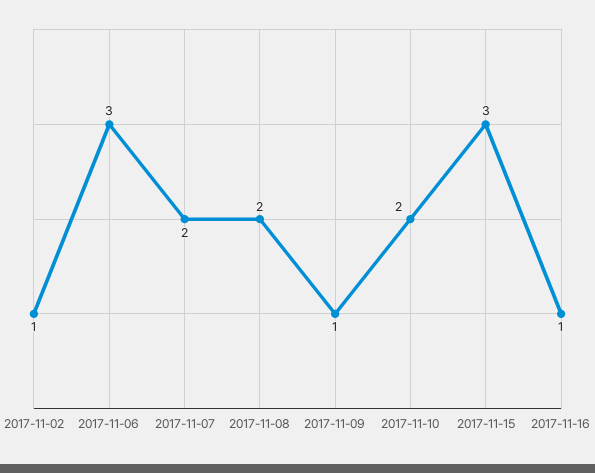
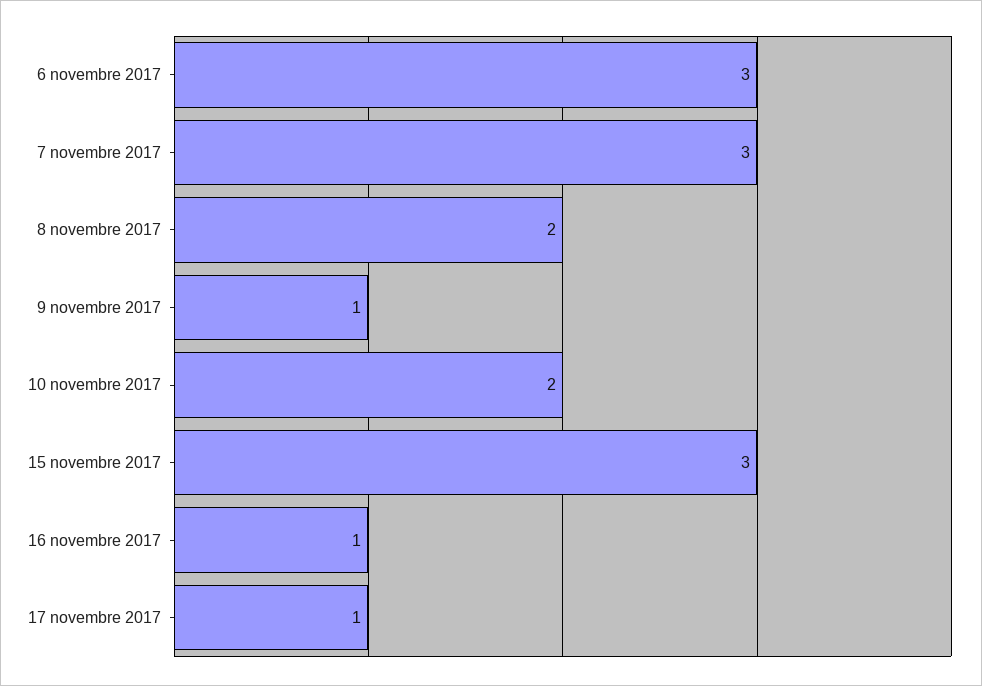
2017-11-02: 1 -> none
2017-11-07: 2 -> 3
17 novembre 2017: none -> 1

